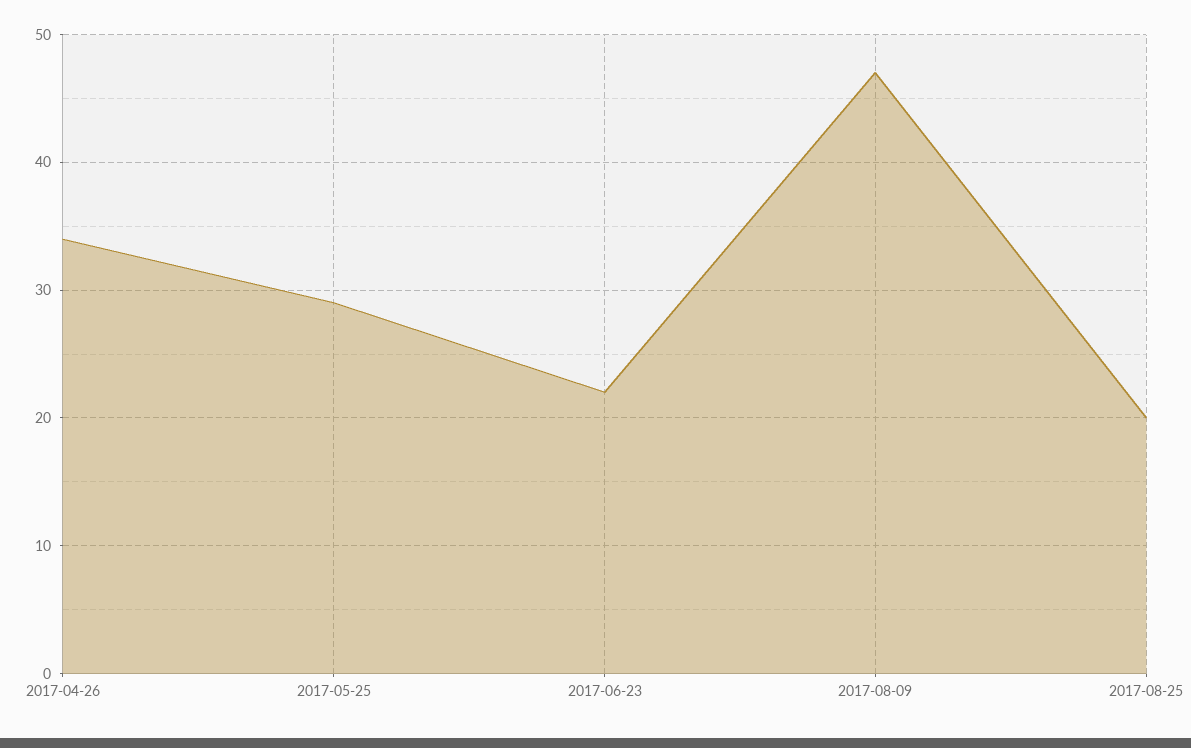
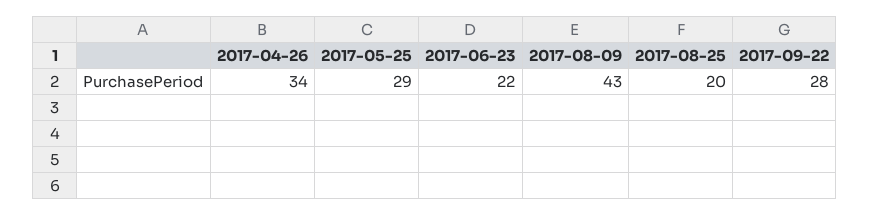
2017-08-09: 47 -> 43
2017-09-22: none -> 28

